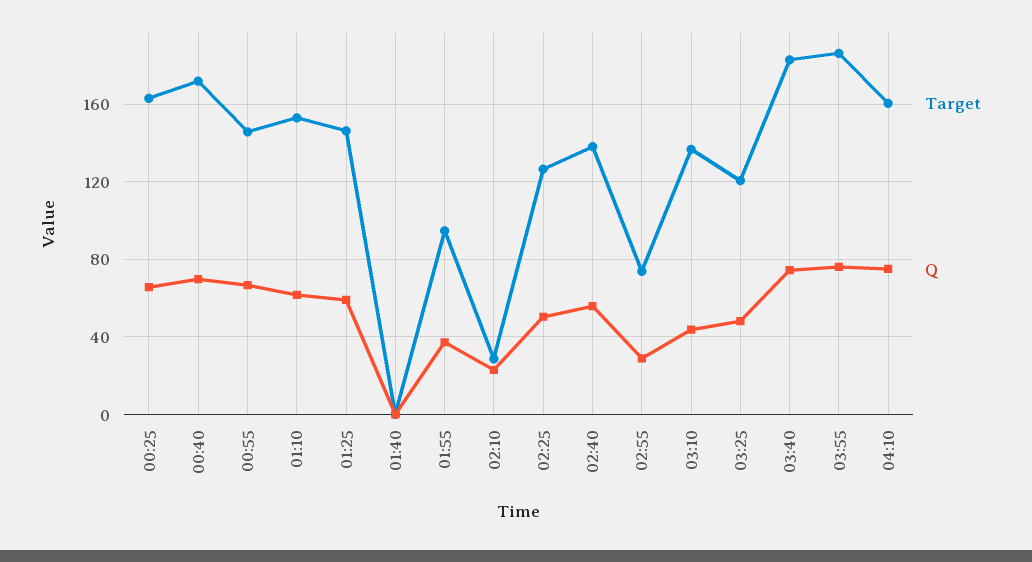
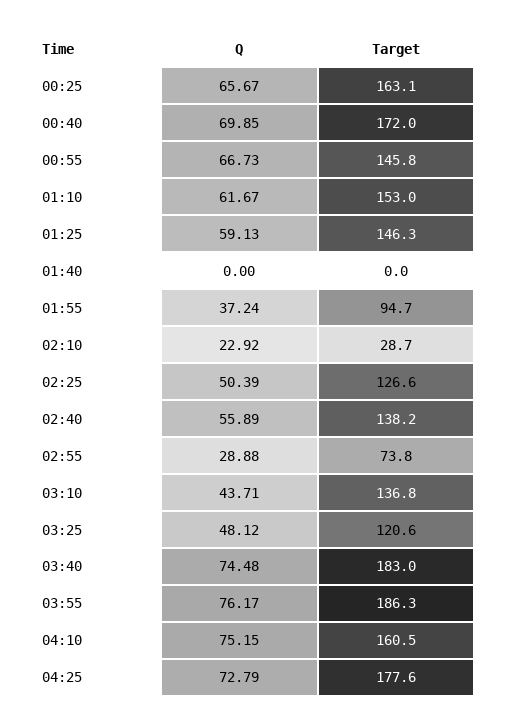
Q, 04:25: none -> 72.79
Target, 04:25: none -> 177.6

